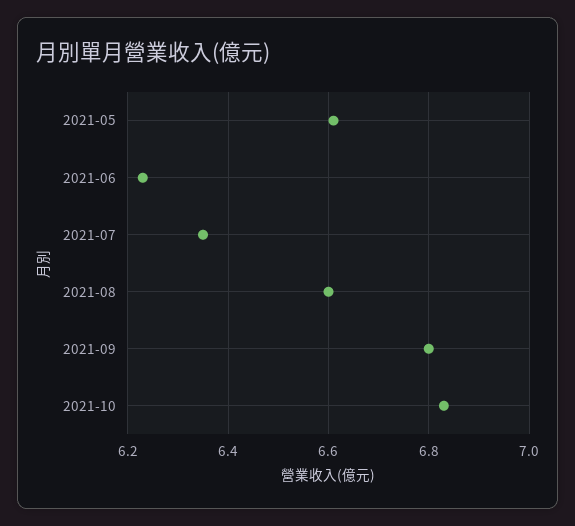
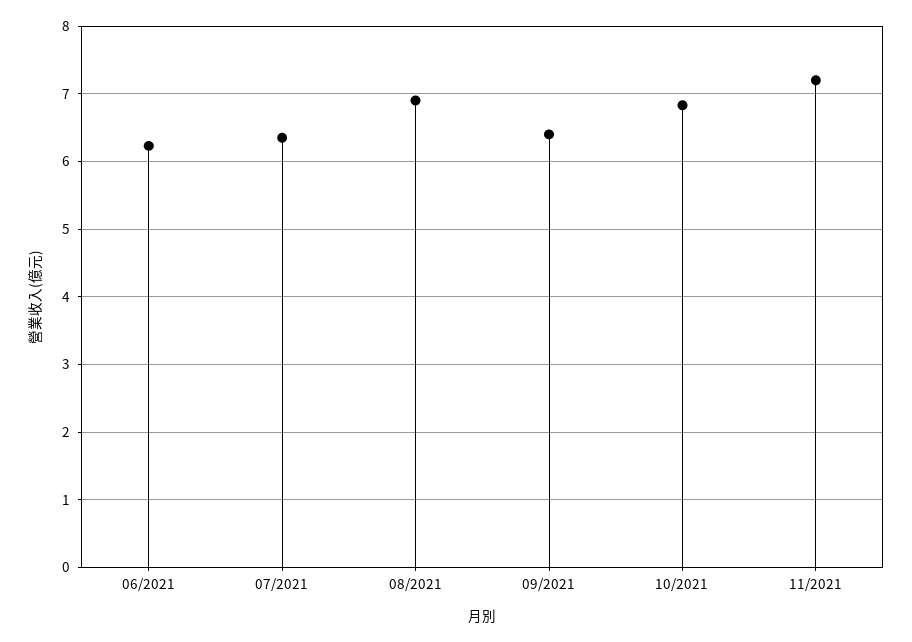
2021-05: 6.6 -> none
2021-08: 6.6 -> 6.9
2021-09: 6.8 -> 6.4
11/2021: none -> 7.2

